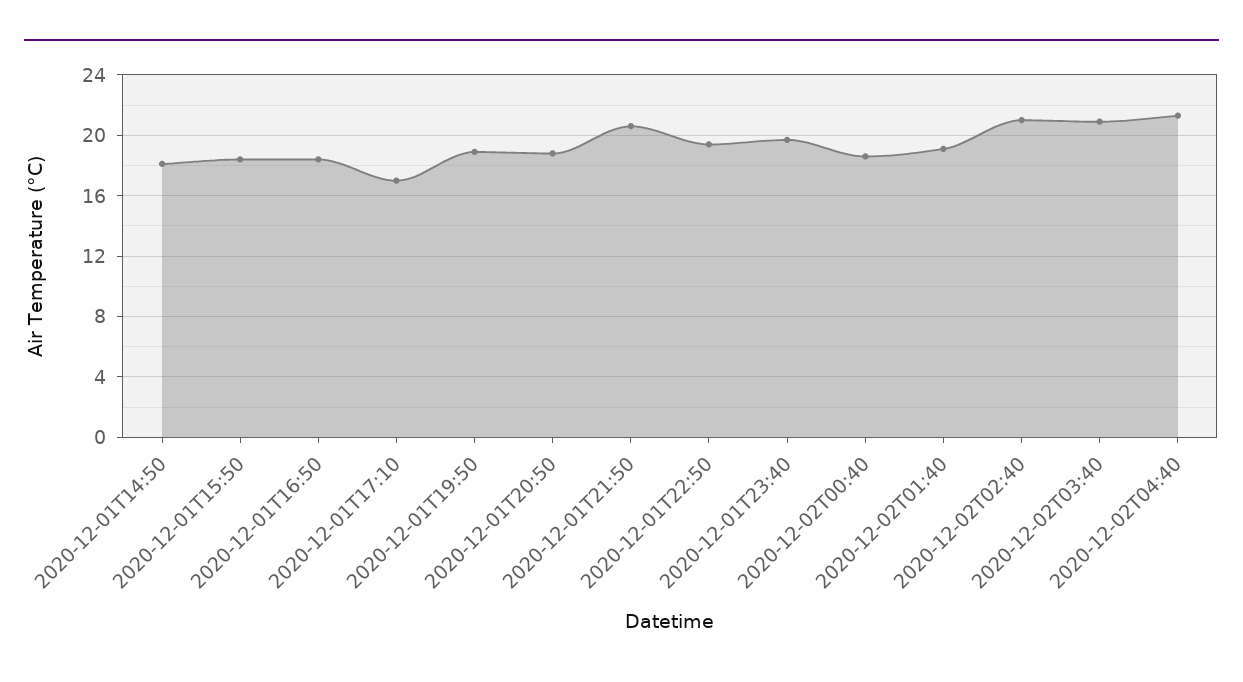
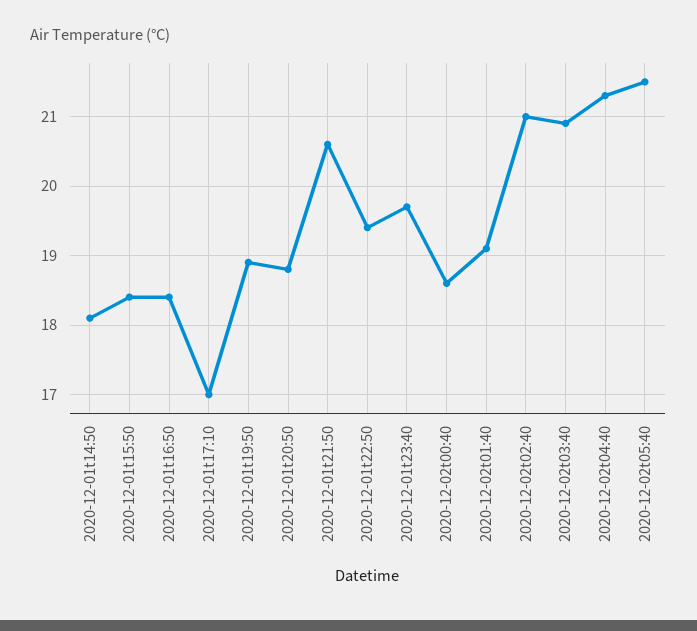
2020-12-02t05:40: none -> 21.5

